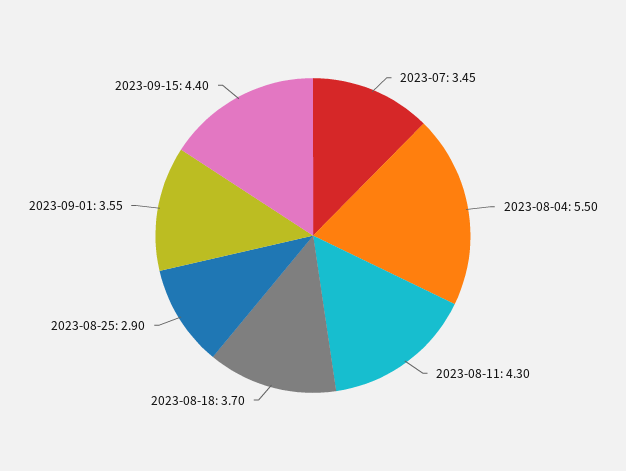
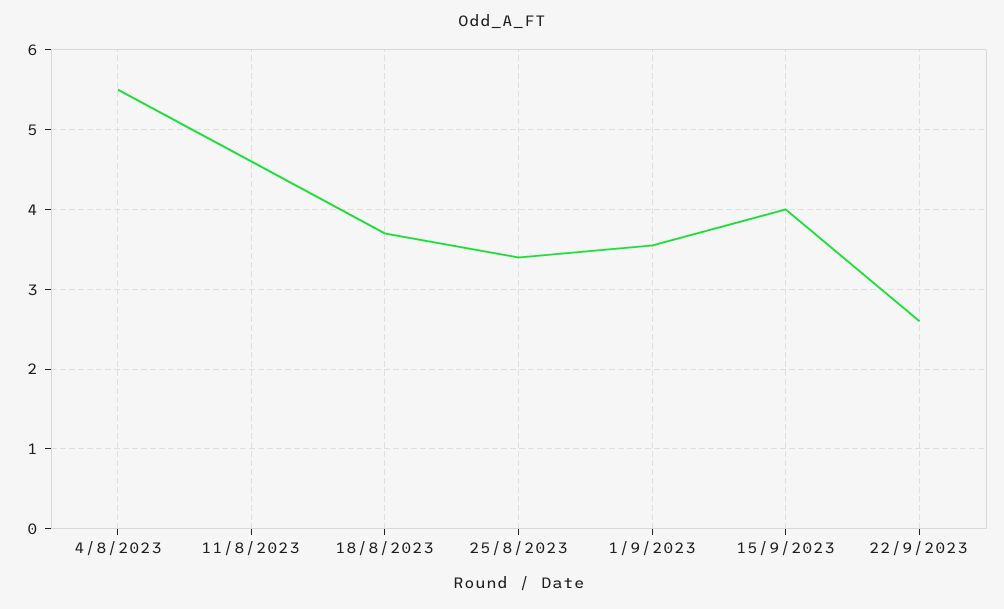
2023-07: 3.45 -> none
2023-08-11: 4.3 -> 4.6
2023-08-25: 2.9 -> 3.4
2023-09-15: 4.4 -> 4
22/9/2023: none -> 2.6

